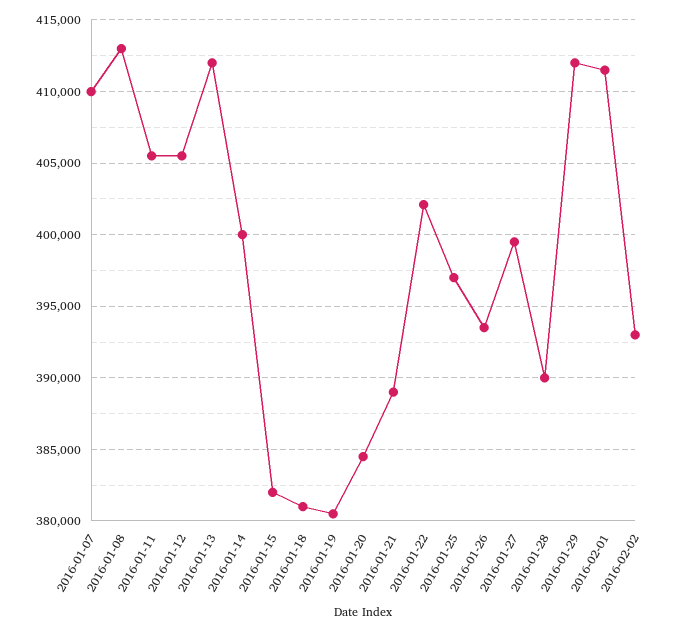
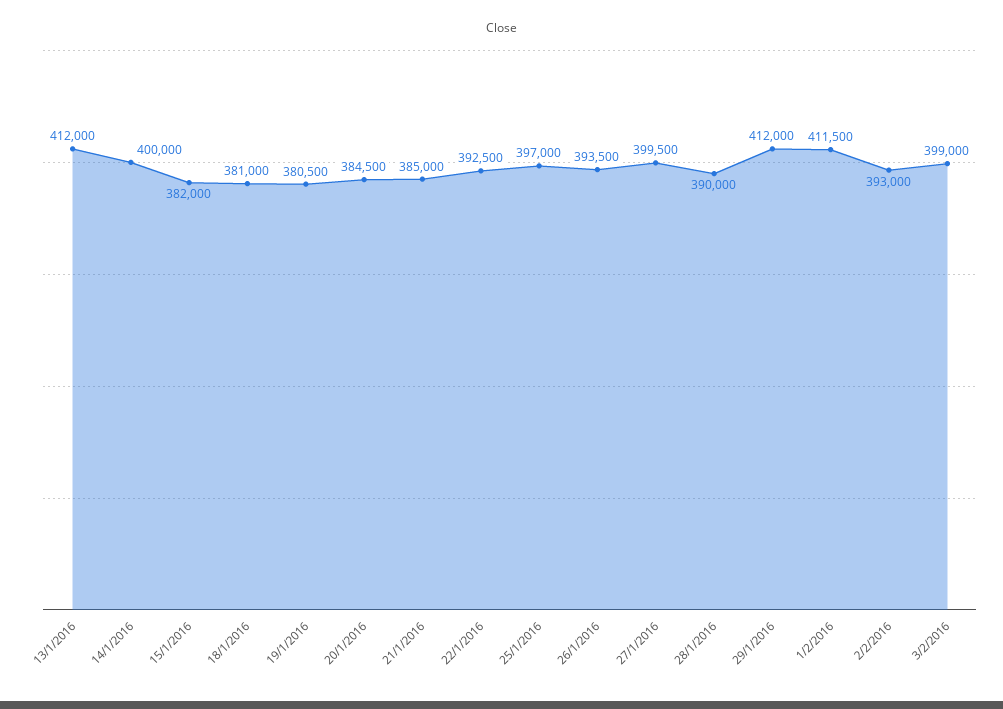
2016-01-07: 410000 -> none
2016-01-08: 413000 -> none
2016-01-11: 405500 -> none
2016-01-12: 405500 -> none
2016-01-21: 389000 -> 385000
2016-01-22: 402000 -> 392500
3/2/2016: none -> 399000

